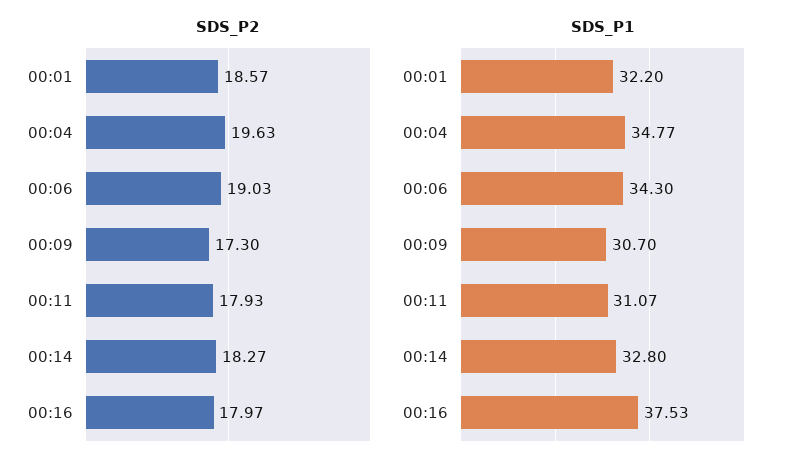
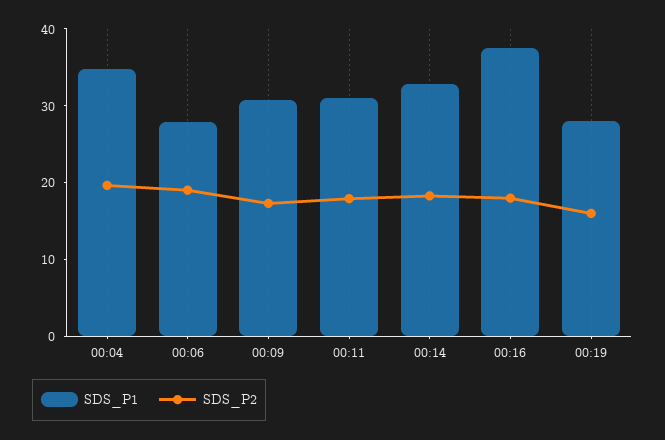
SDS_P2, 00:01: 18.57 -> none
SDS_P1, 00:01: 32.2 -> none
SDS_P1, 00:06: 34.3 -> 28
SDS_P1, 00:19: none -> 28
SDS_P2, 00:19: none -> 16

